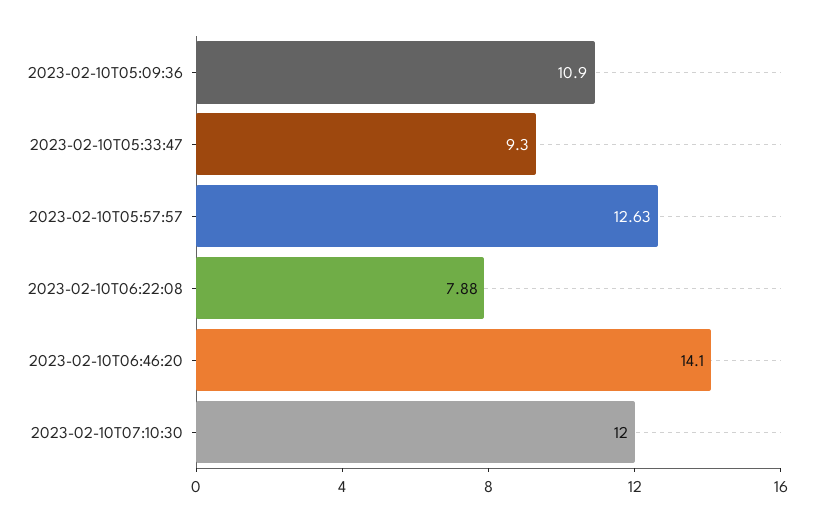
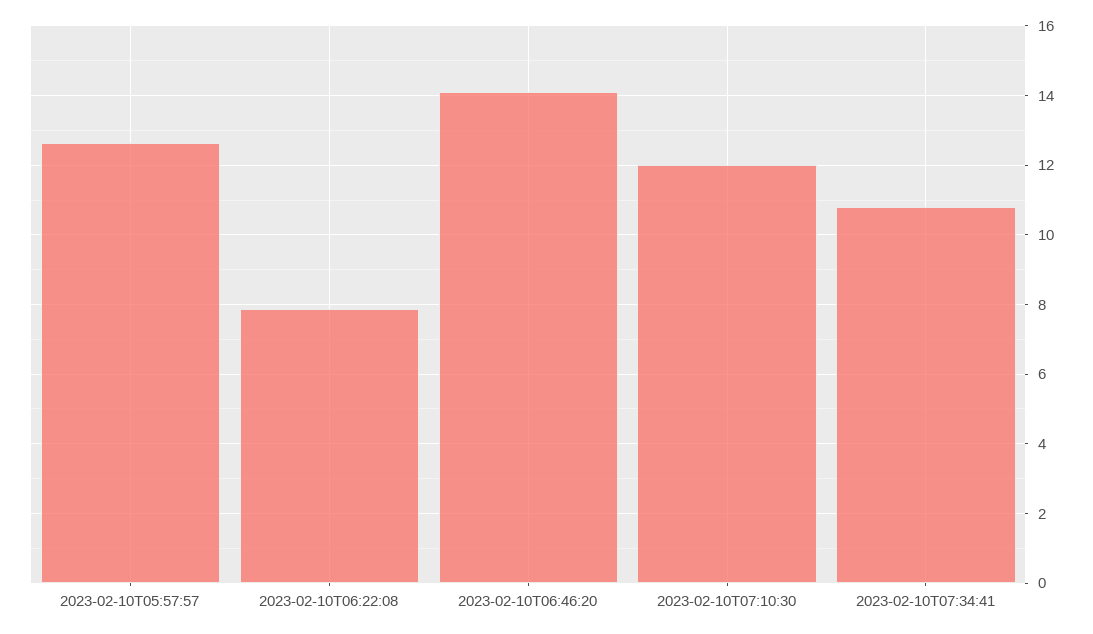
2023-02-10T05:09:36: 10.9 -> none
2023-02-10T05:33:47: 9.3 -> none
2023-02-10T07:34:41: none -> 10.8

